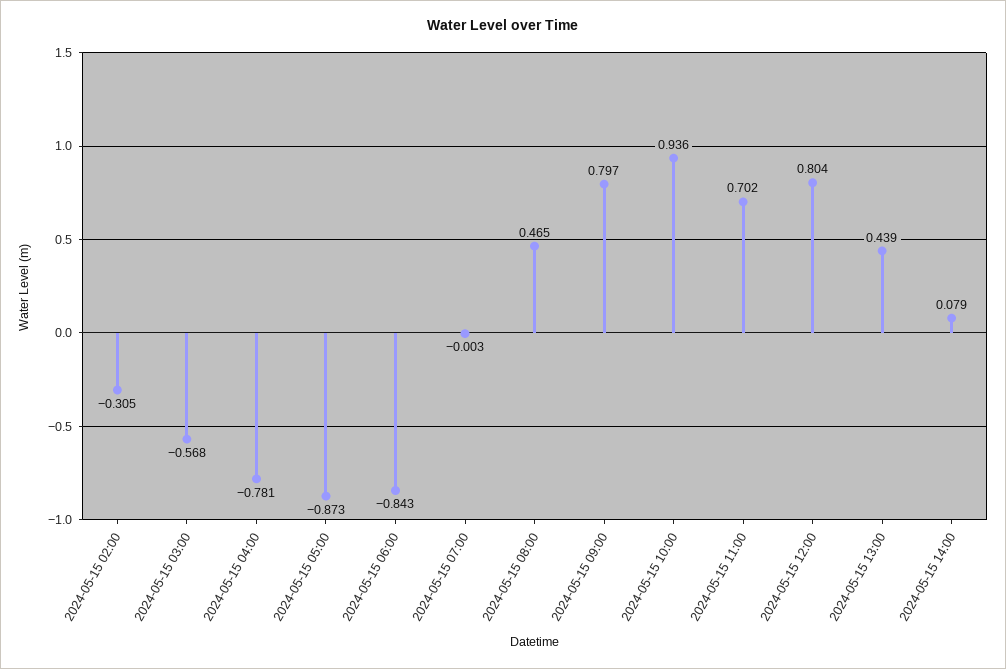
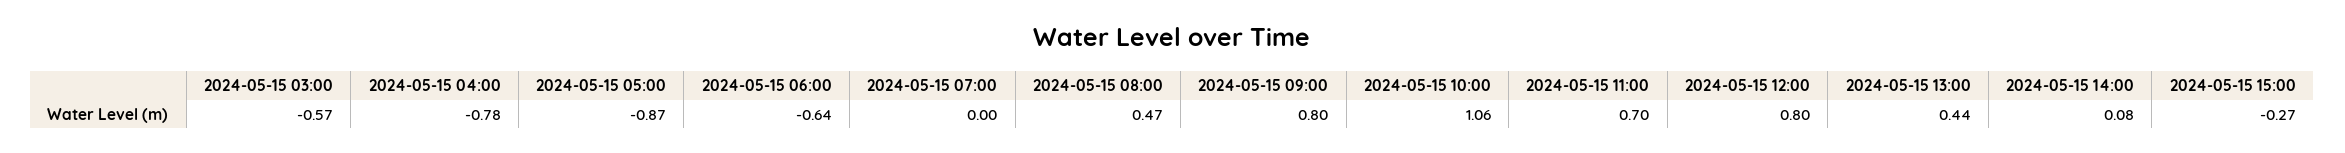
2024-05-15 02:00: -0.305 -> none
2024-05-15 06:00: -0.843 -> -0.64
2024-05-15 10:00: 0.936 -> 1.06
2024-05-15 15:00: none -> -0.27

